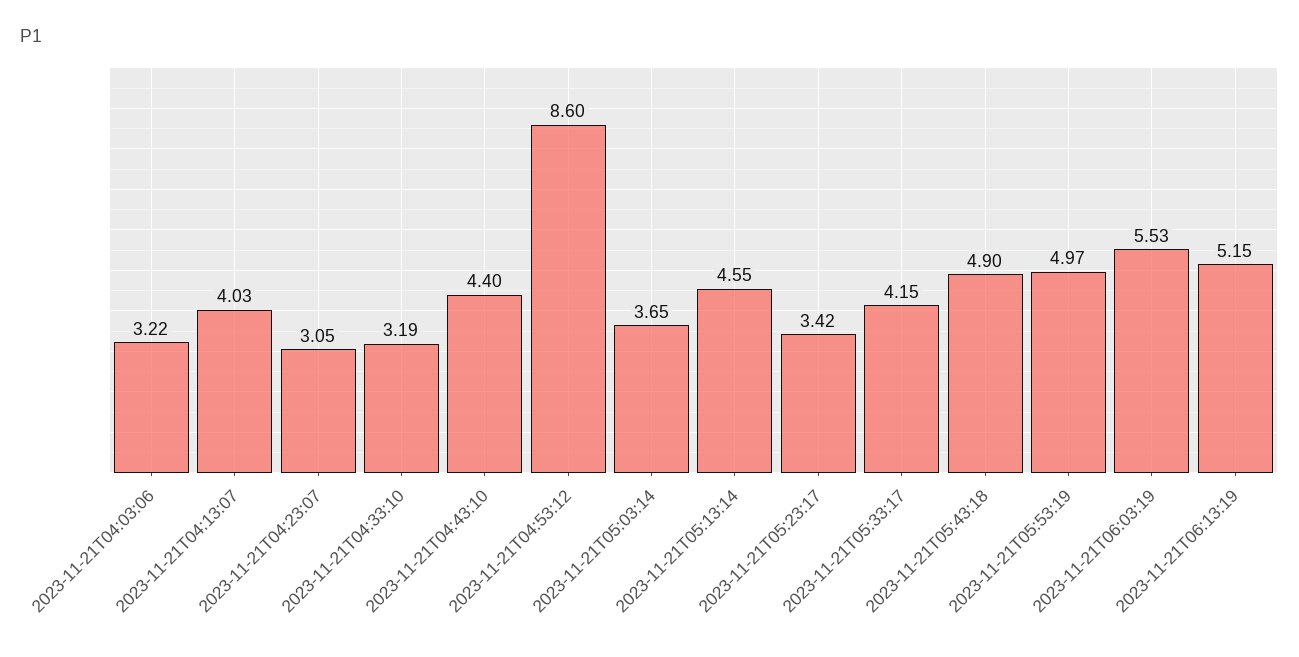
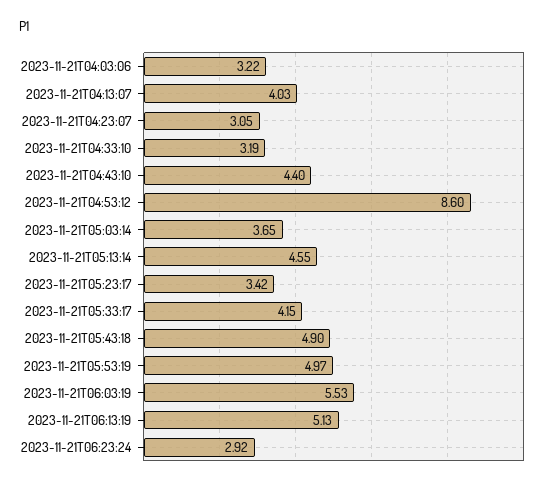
2023-11-21T06:13:19: 5.15 -> 5.13
2023-11-21T06:23:24: none -> 2.92

